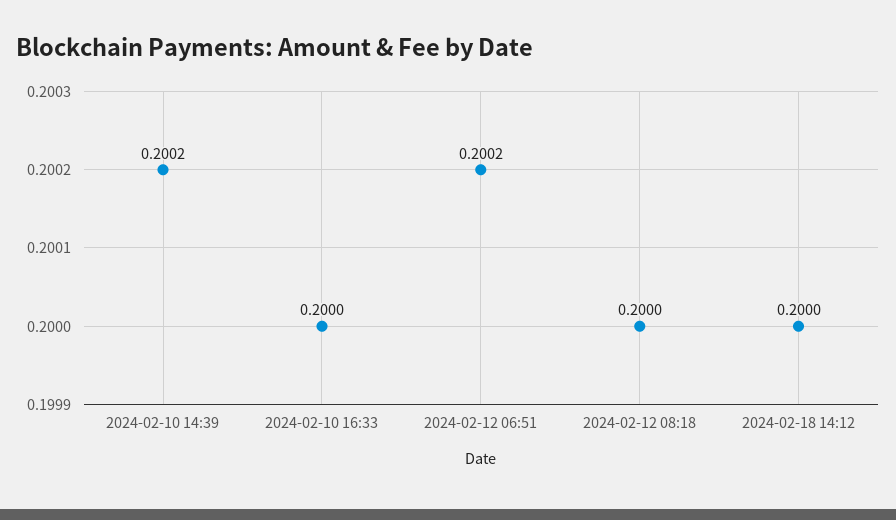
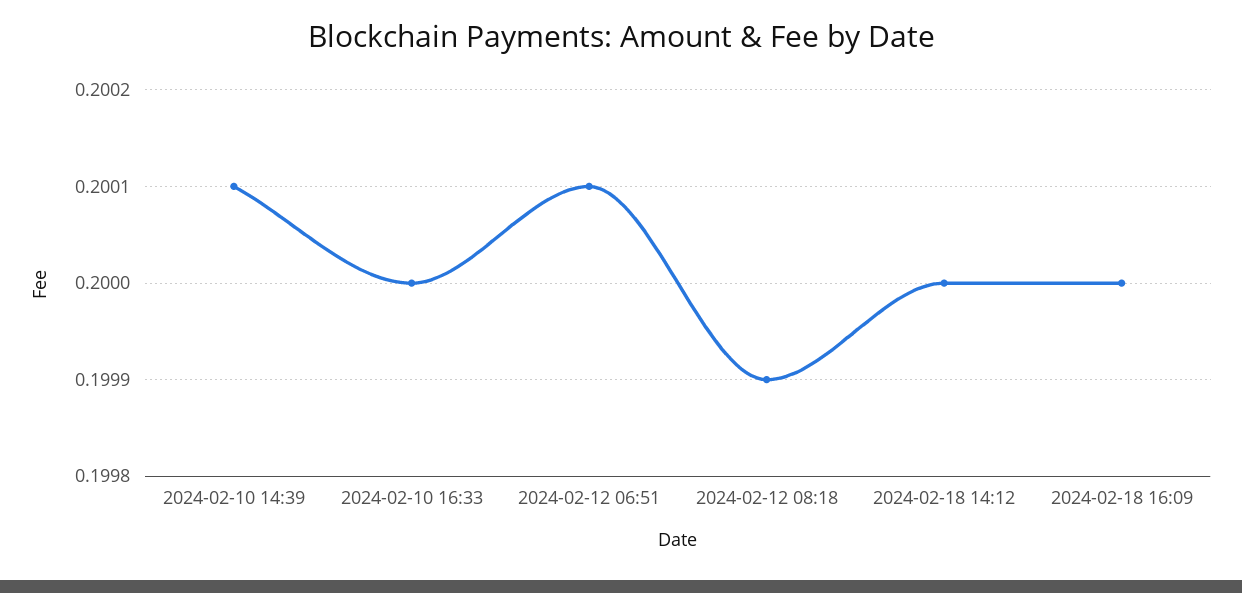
2024-02-10 14:39: 0.2002 -> 0.2001
2024-02-12 06:51: 0.2002 -> 0.2001
2024-02-12 08:18: 0.2 -> 0.1999
2024-02-18 16:09: none -> 0.2

